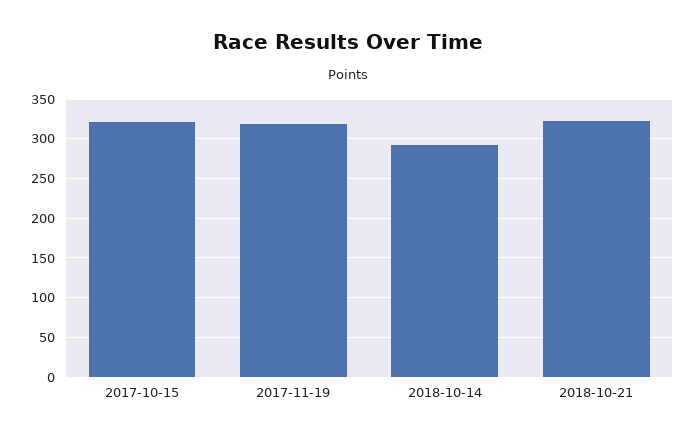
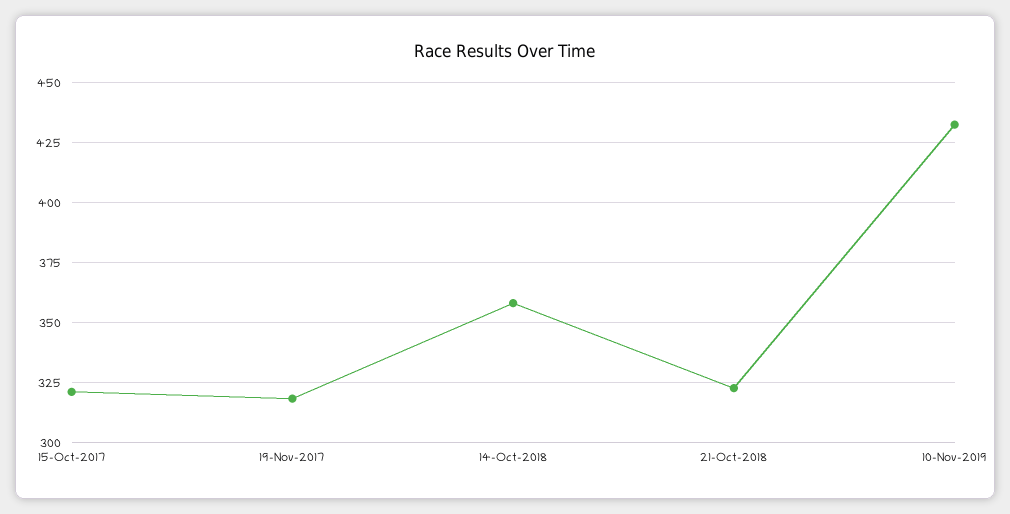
2018-10-14: 290 -> 357.5
10-Nov-2019: none -> 432.5

